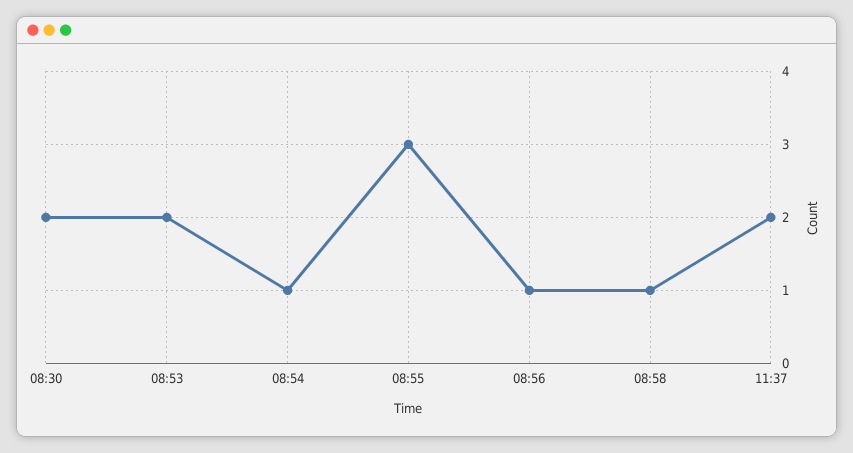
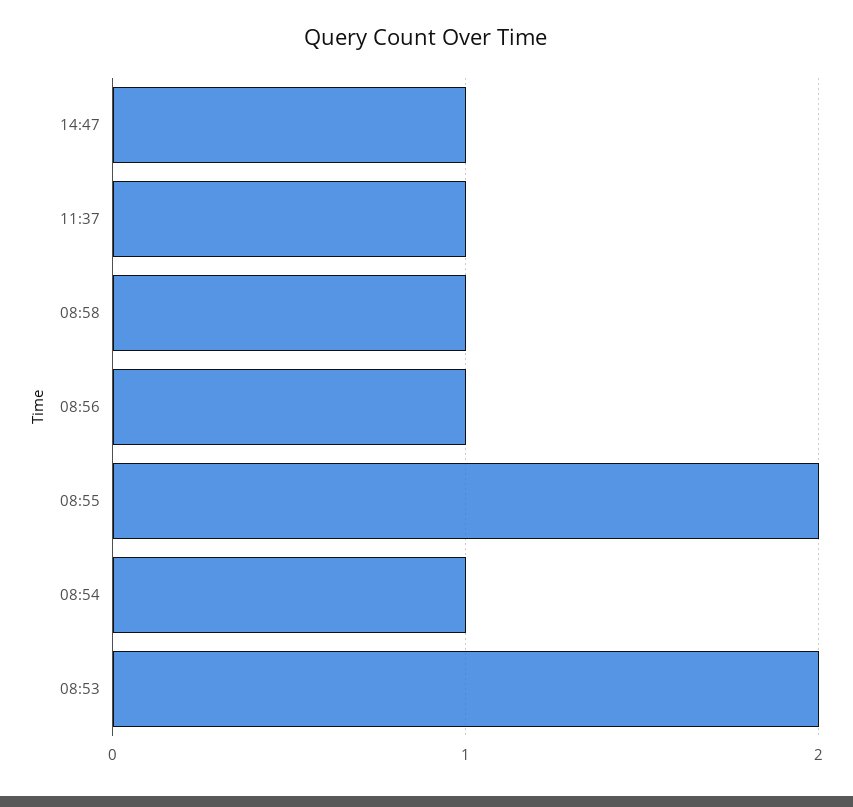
08:30: 2 -> none
08:55: 3 -> 2
11:37: 2 -> 1
14:47: none -> 1

